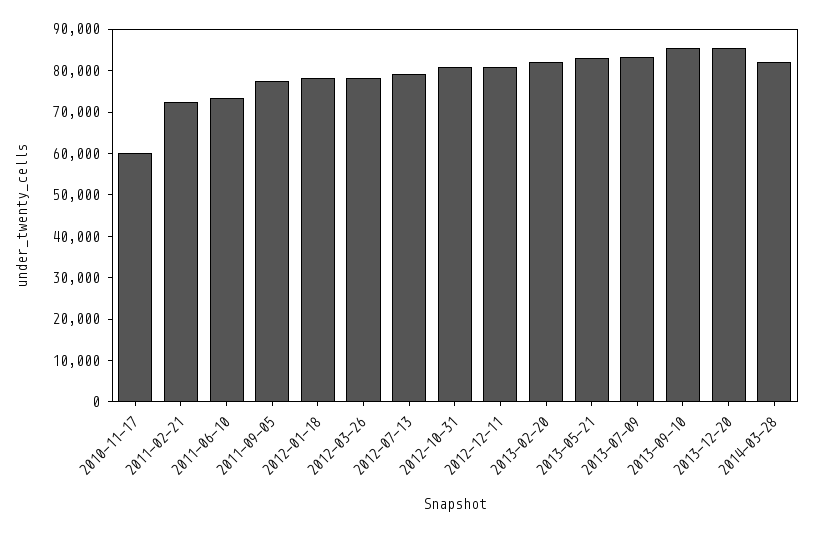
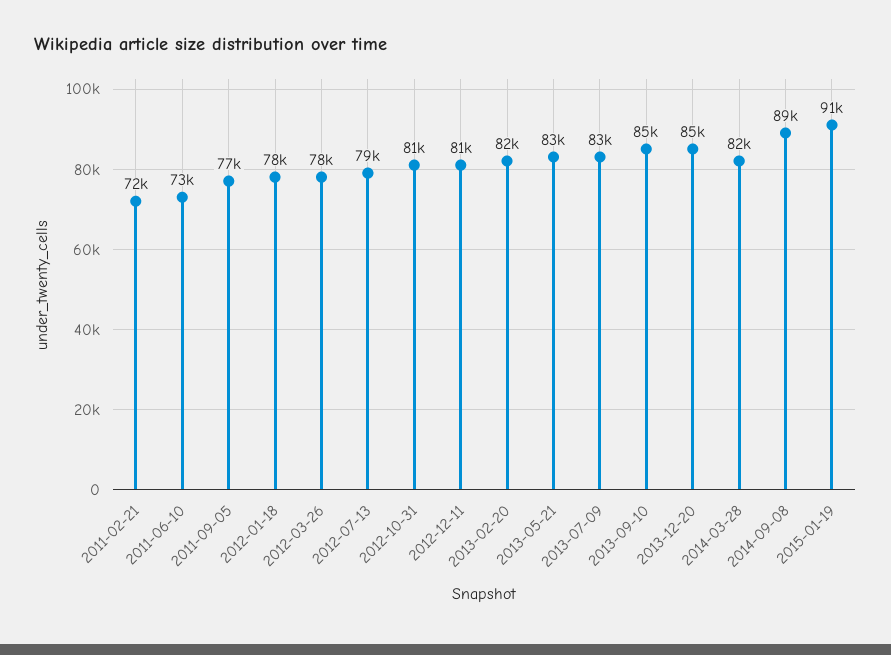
2010-11-17: 60000 -> none
2014-09-08: none -> 89000
2015-01-19: none -> 91000

